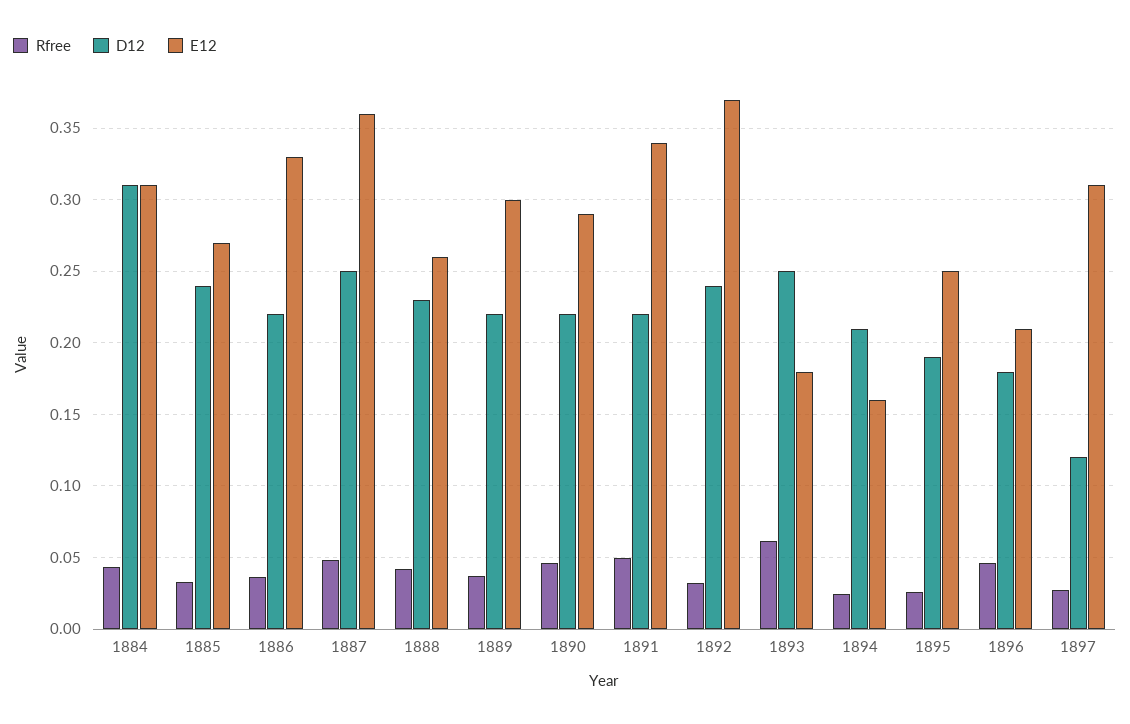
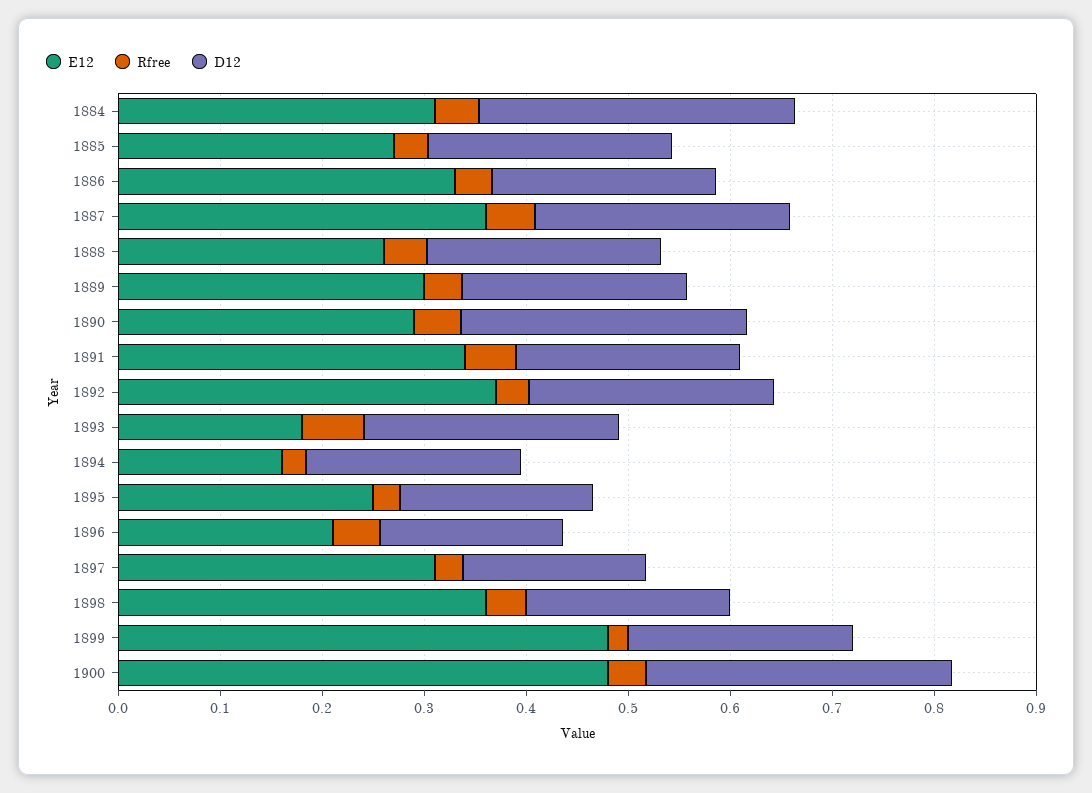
D12, 1890: 0.22 -> 0.28
D12, 1897: 0.12 -> 0.18
E12, 1898: none -> 0.36
Rfree, 1898: none -> 0.04
D12, 1898: none -> 0.2
E12, 1899: none -> 0.48
Rfree, 1899: none -> 0.02
D12, 1899: none -> 0.22
E12, 1900: none -> 0.48
Rfree, 1900: none -> 0.04
D12, 1900: none -> 0.3

